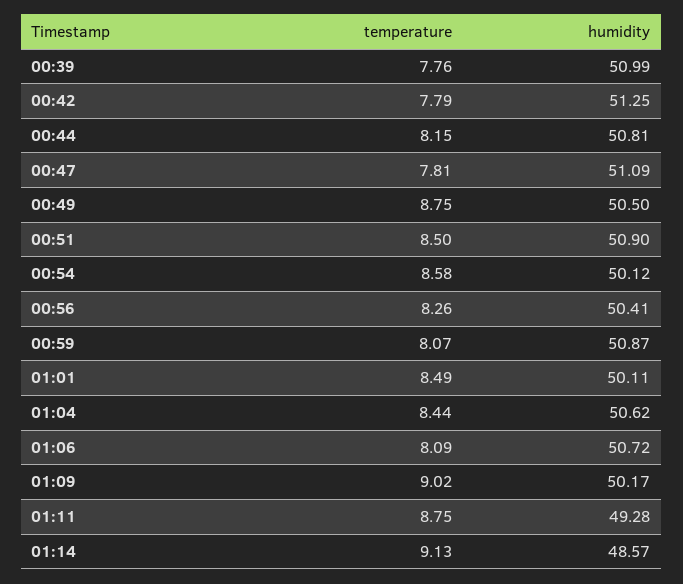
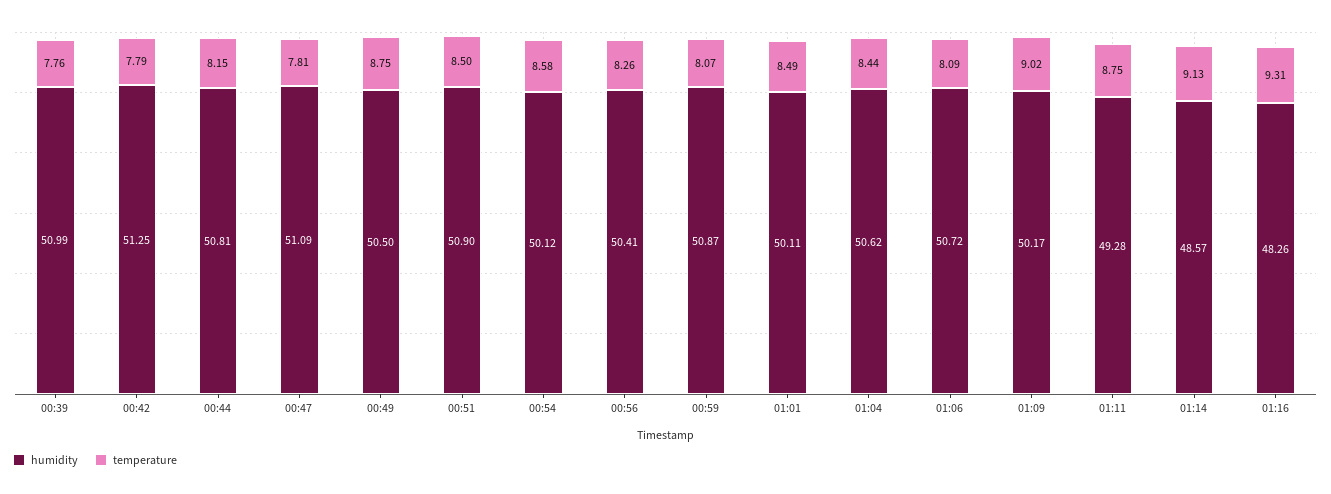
humidity, 01:16: none -> 48.26
temperature, 01:16: none -> 9.31

